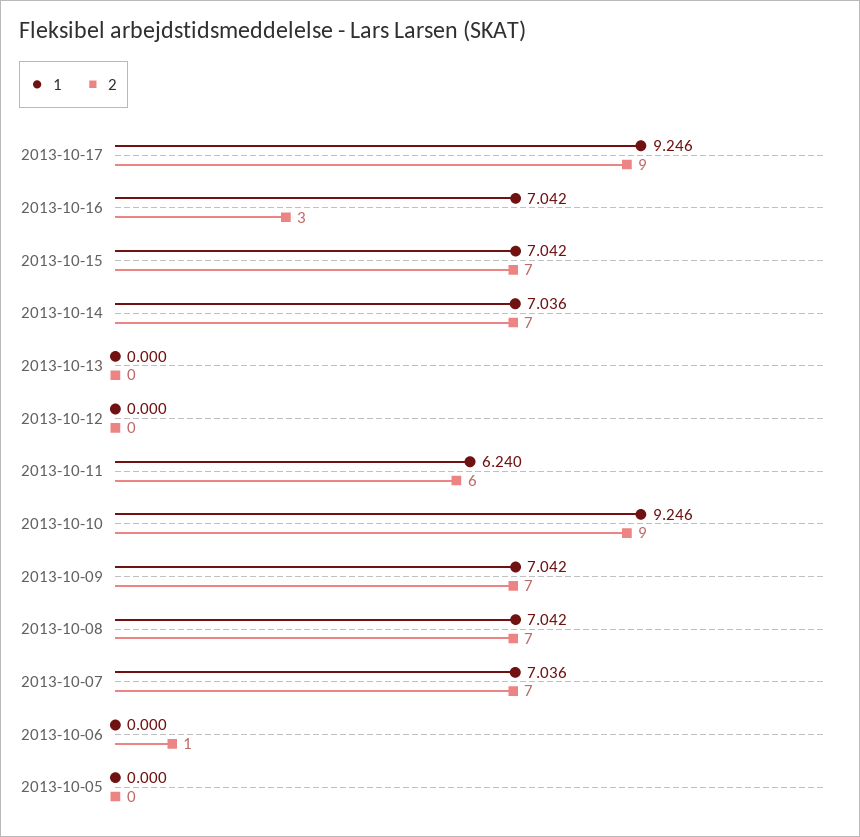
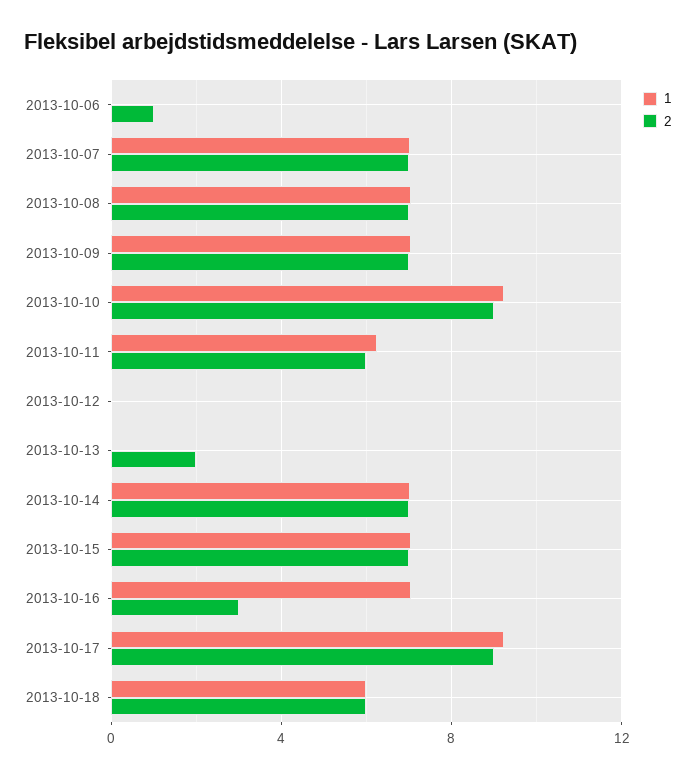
2, 2013-10-13: 0 -> 2
1, 2013-10-05: 0 -> none
2, 2013-10-05: 0 -> none
1, 2013-10-18: none -> 6
2, 2013-10-18: none -> 6

